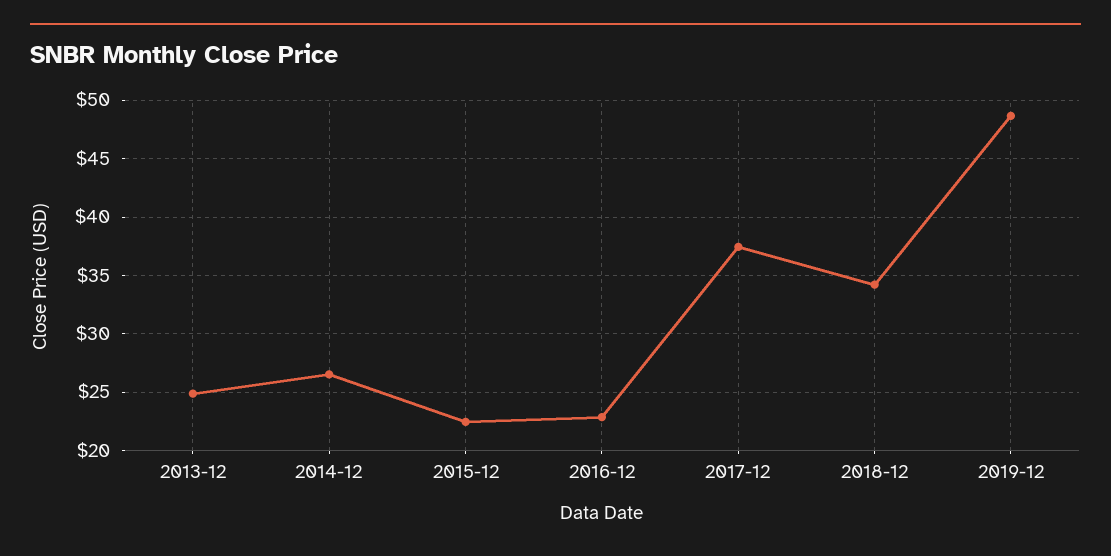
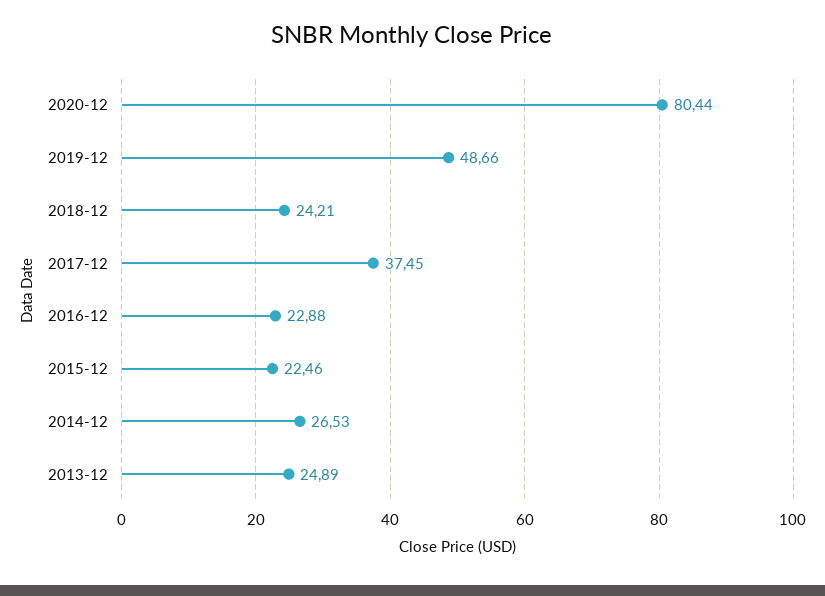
2018-12: 34 -> 24.21
2020-12: none -> 80.44

